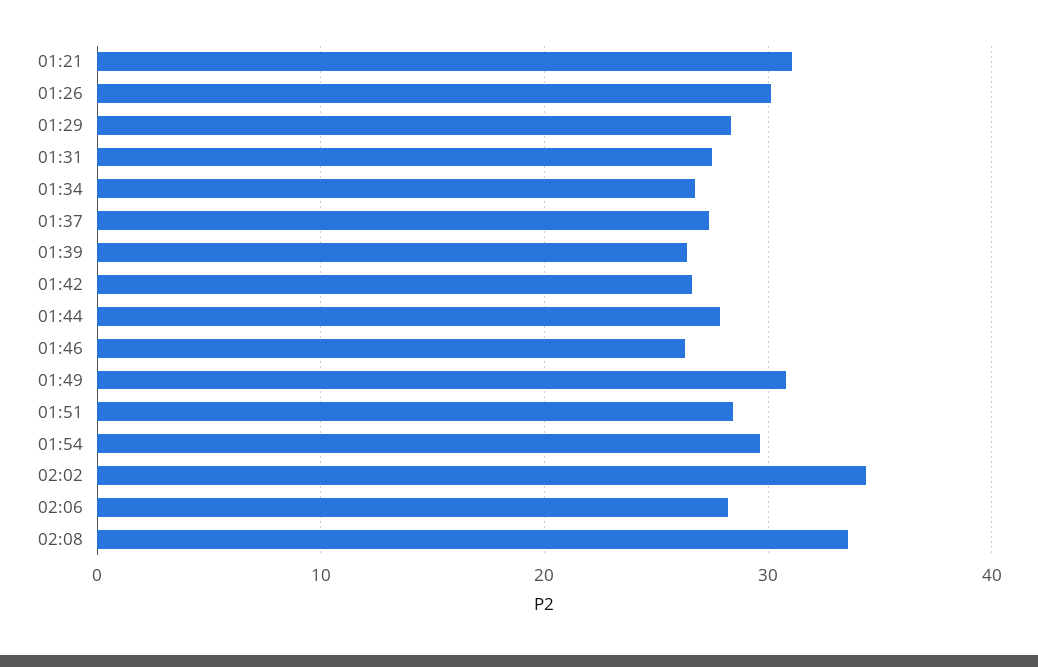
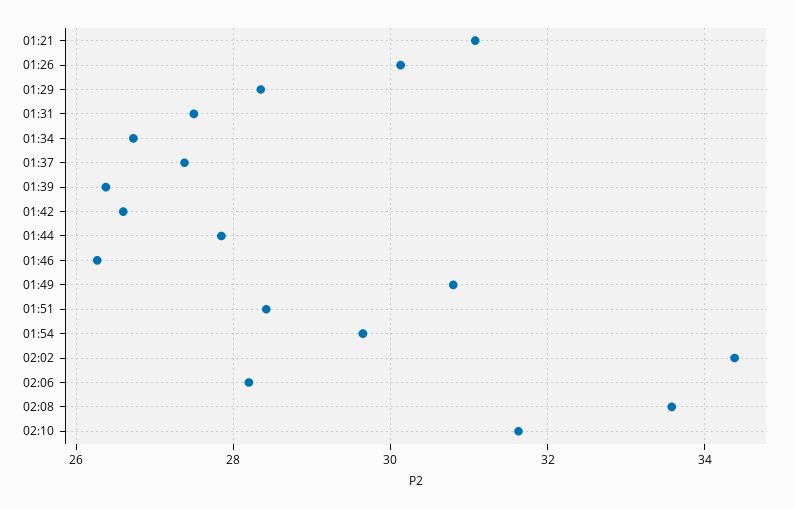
02:10: none -> 31.6

